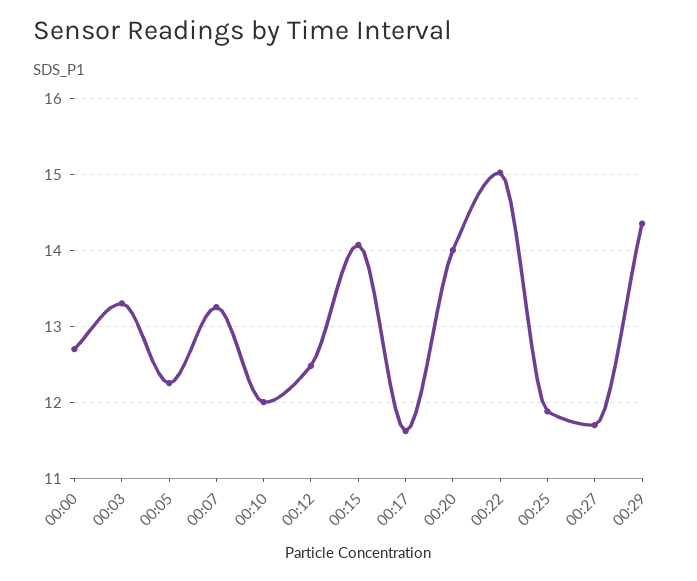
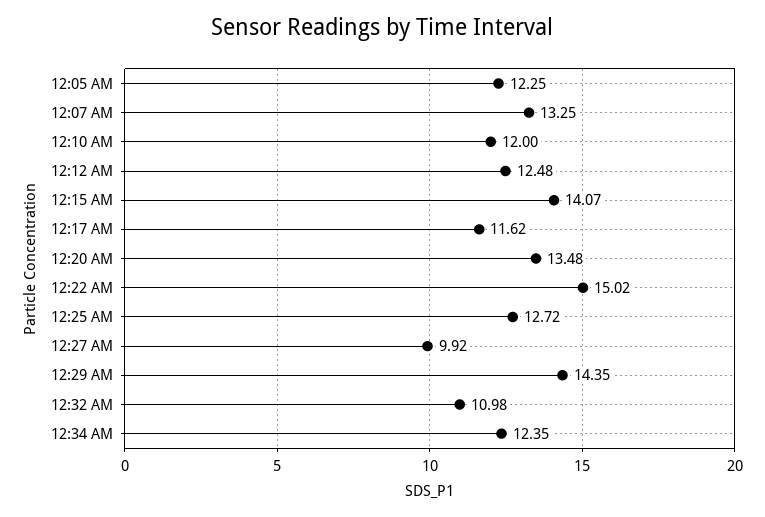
00:00: 12.7 -> none
00:03: 13.3 -> none
00:20: 14 -> 13.48
00:25: 11.9 -> 12.72
00:27: 11.7 -> 9.92
12:32 AM: none -> 10.98
12:34 AM: none -> 12.35

